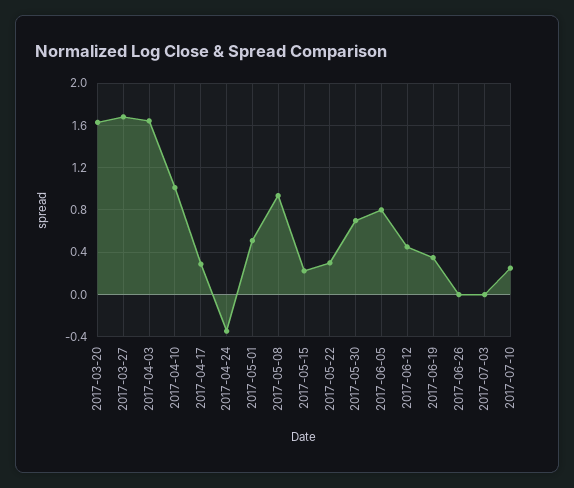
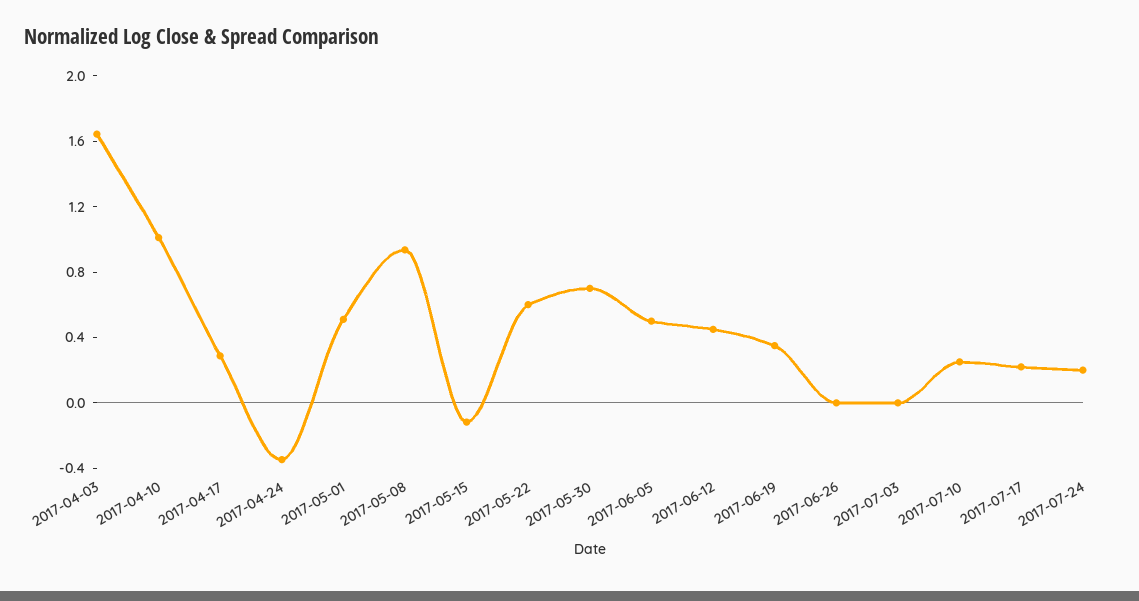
2017-03-20: 1.6 -> none
2017-03-27: 1.7 -> none
2017-05-15: 0.2 -> -0.1
2017-05-22: 0.3 -> 0.6
2017-06-05: 0.8 -> 0.5
2017-07-17: none -> 0.2
2017-07-24: none -> 0.2

